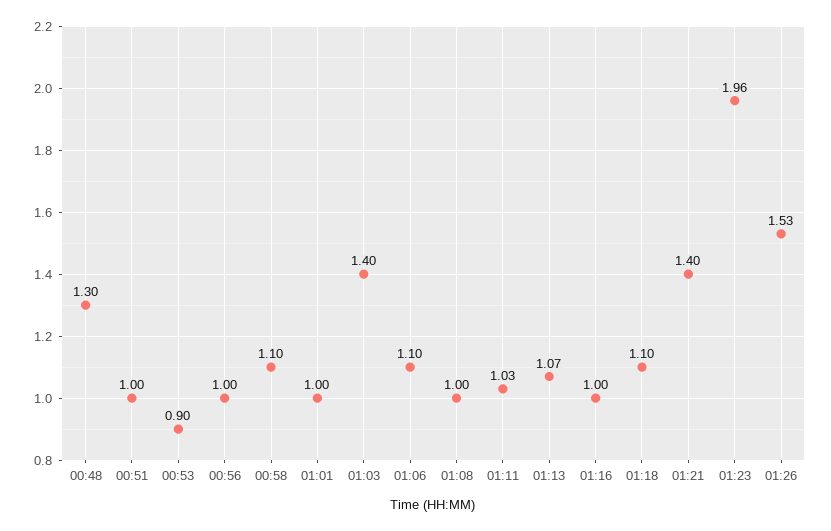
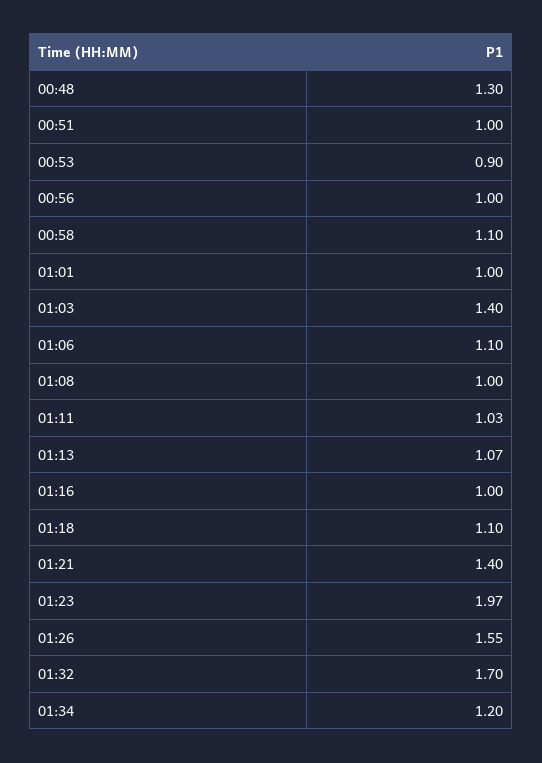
01:23: 1.96 -> 1.97
01:26: 1.53 -> 1.55
01:32: none -> 1.7
01:34: none -> 1.2

